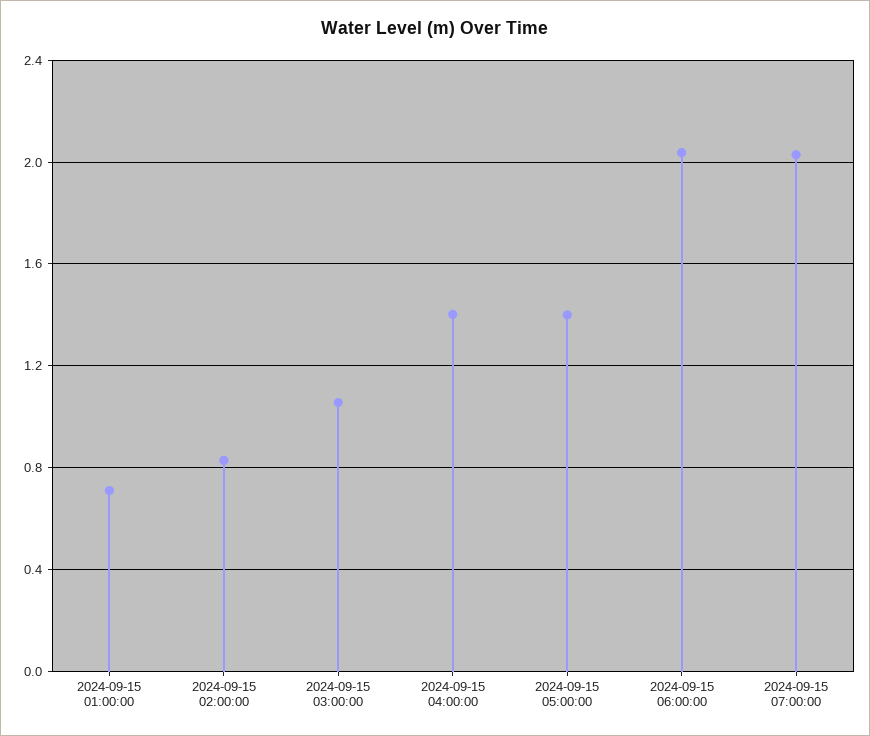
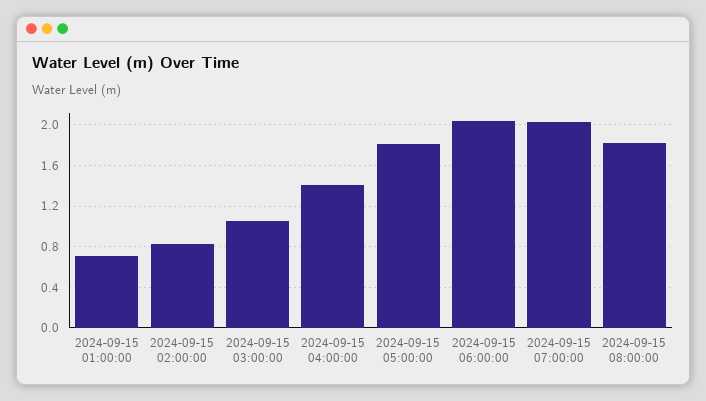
2024-09-15 05:00:00: 1.4 -> 1.8
2024-09-15 08:00:00: none -> 1.8

